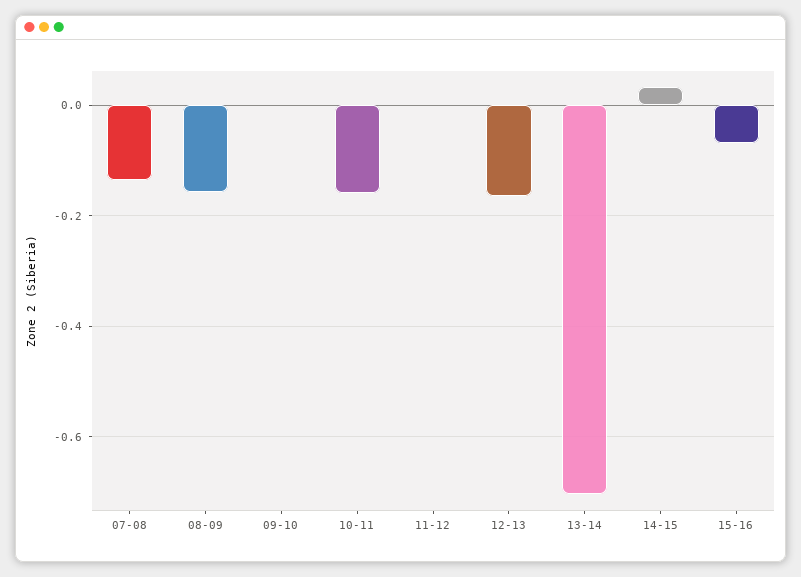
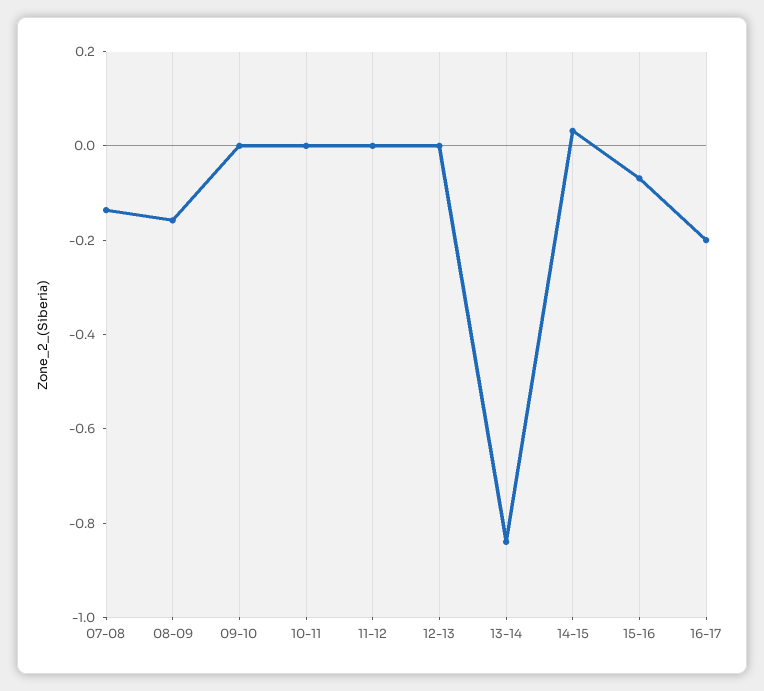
10-11: -0.16 -> 0
12-13: -0.16 -> 0
13-14: -0.7 -> -0.85
16-17: none -> -0.2

